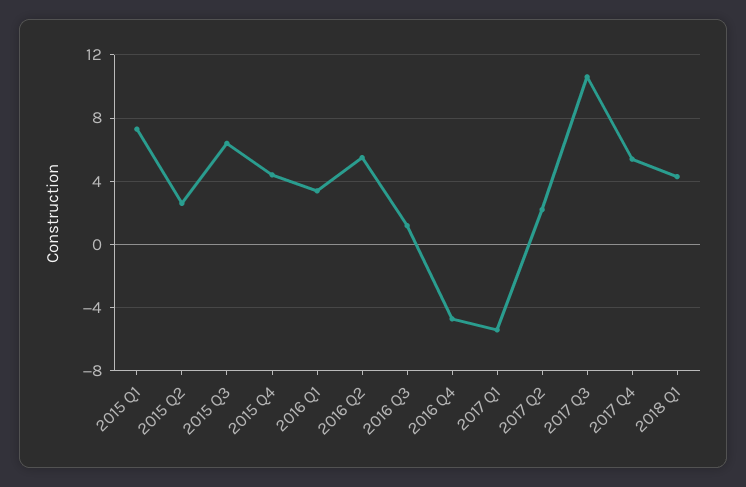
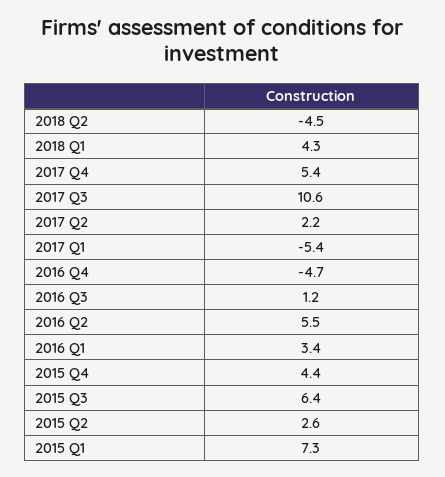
2018 Q2: none -> -4.5

